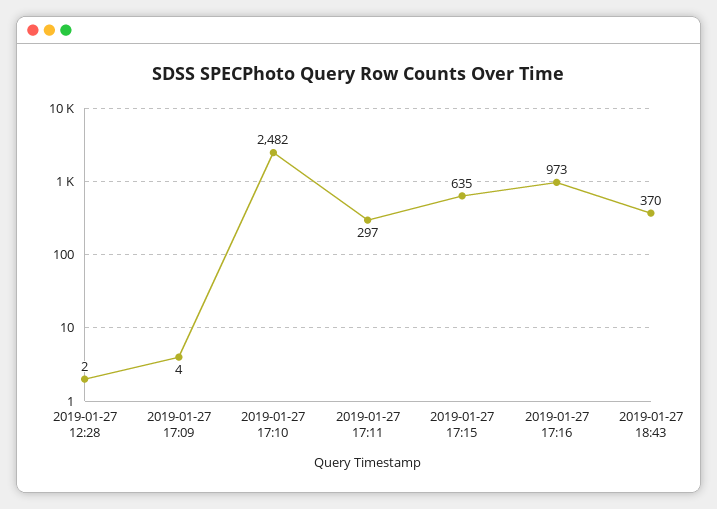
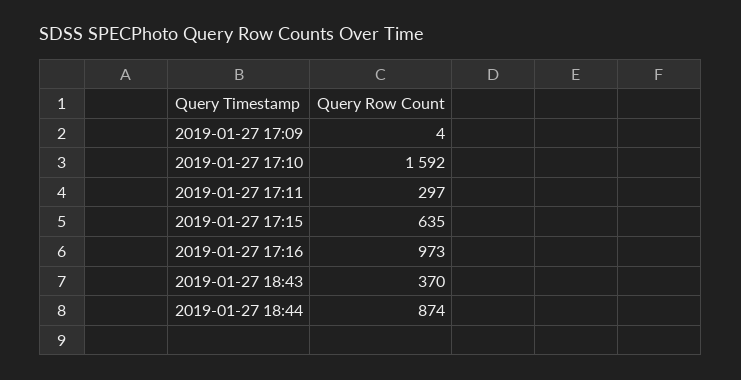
2019-01-27 12:28: 2 -> none
2019-01-27 17:10: 2482 -> 1592
2019-01-27 18:44: none -> 874

